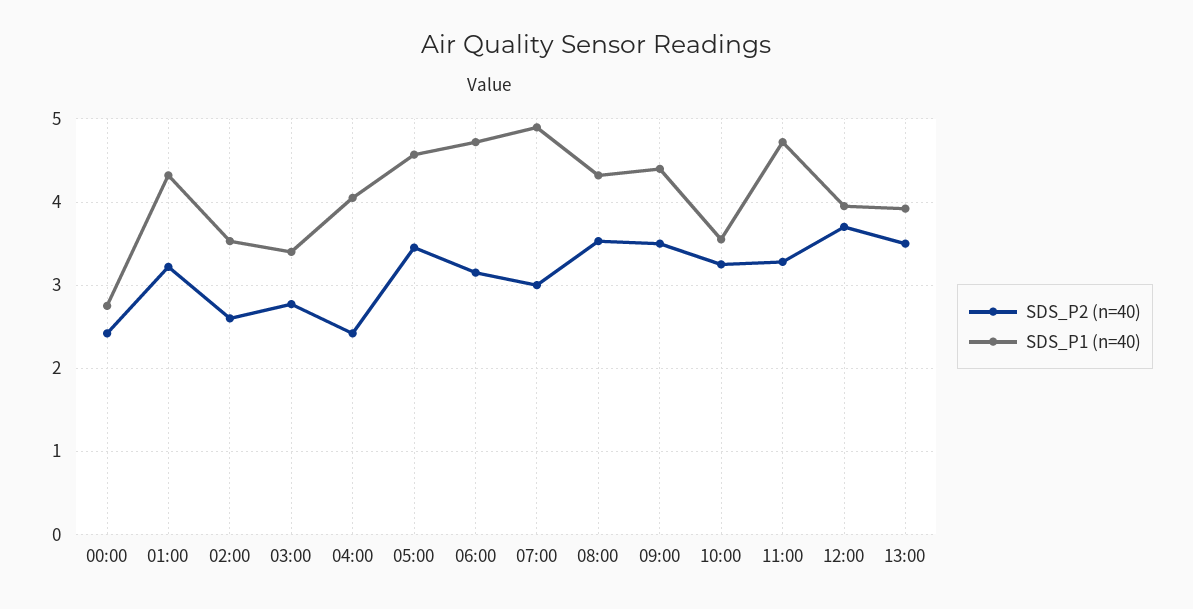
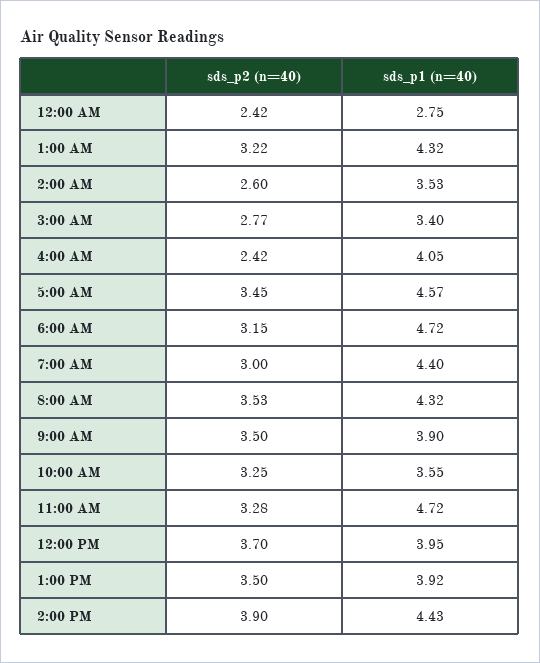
SDS_P1 (n=40), 07:00: 4.9 -> 4.4
SDS_P1 (n=40), 09:00: 4.4 -> 3.9
SDS_P2 (n=40), 2:00 PM: none -> 3.9
SDS_P1 (n=40), 2:00 PM: none -> 4.43

